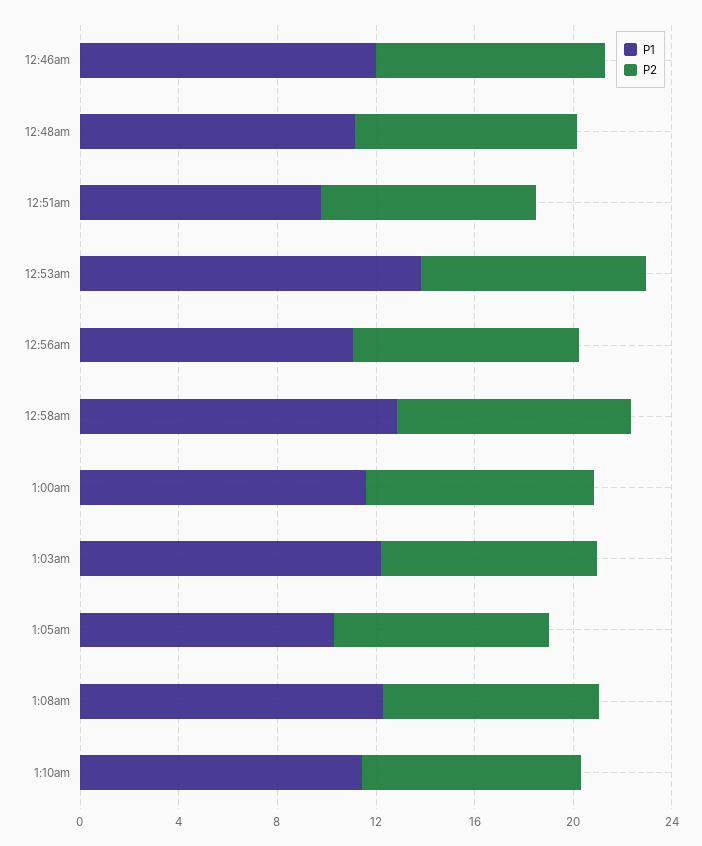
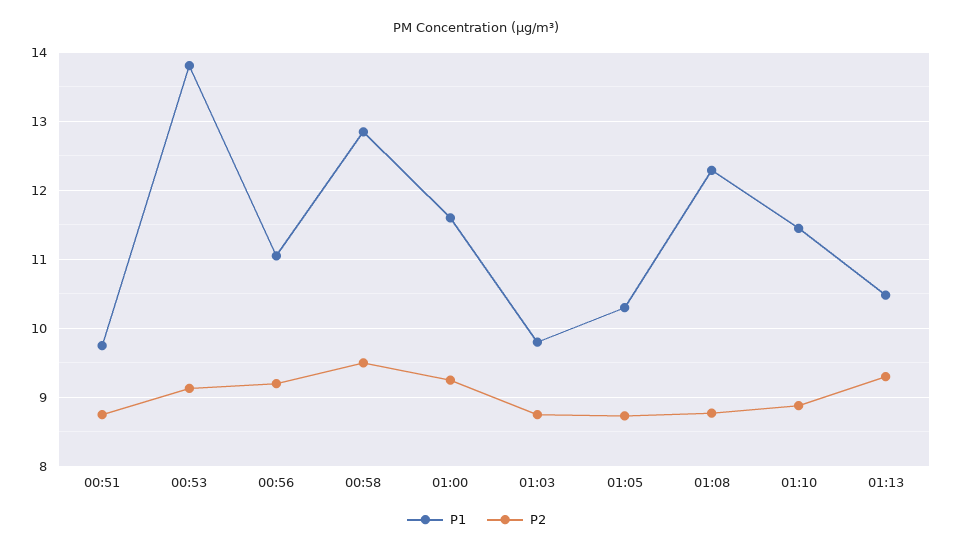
P1, 12:46am: 12 -> none
P2, 12:46am: 9 -> none
P1, 12:48am: 11 -> none
P2, 12:48am: 9 -> none
P1, 1:03am: 12 -> 9.8
P1, 01:13: none -> 10.5
P2, 01:13: none -> 9.3

